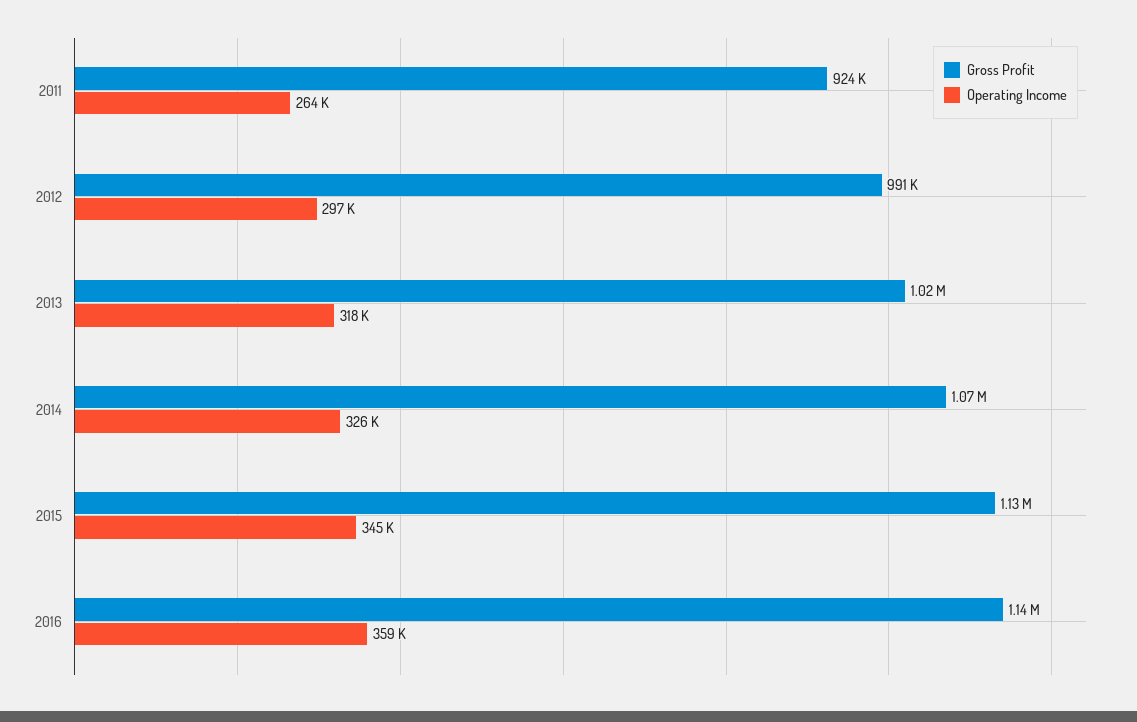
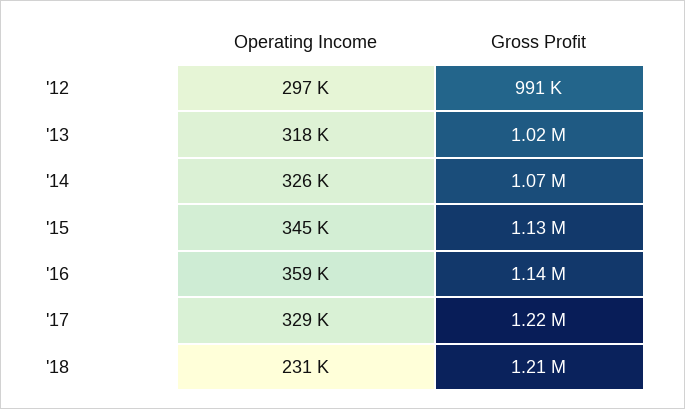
Gross Profit, 2011: 924000 -> none
Operating Income, 2011: 264000 -> none
Operating Income, '17: none -> 329000
Gross Profit, '17: none -> 1220000
Operating Income, '18: none -> 231000
Gross Profit, '18: none -> 1210000

